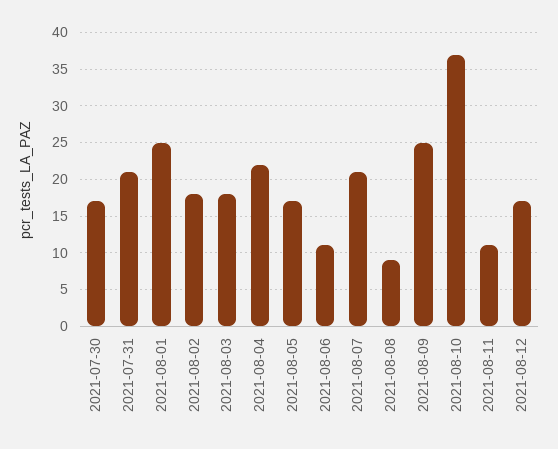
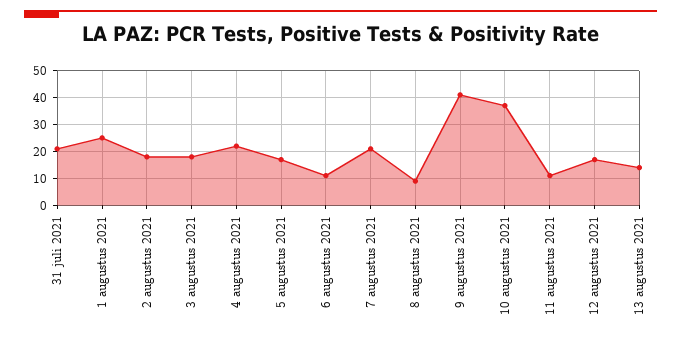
2021-07-30: 17 -> none
2021-08-09: 25 -> 40
13 augustus 2021: none -> 15

